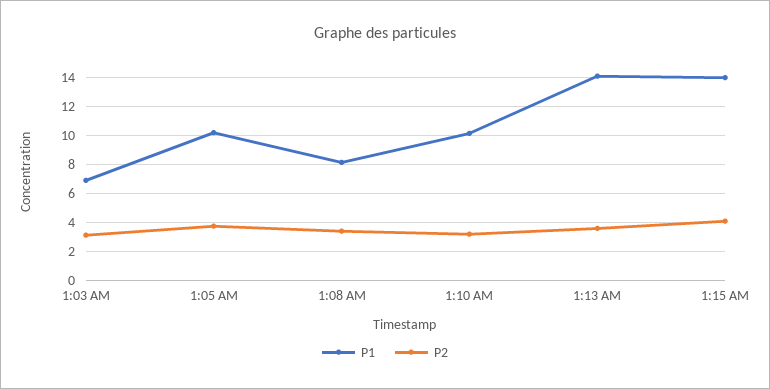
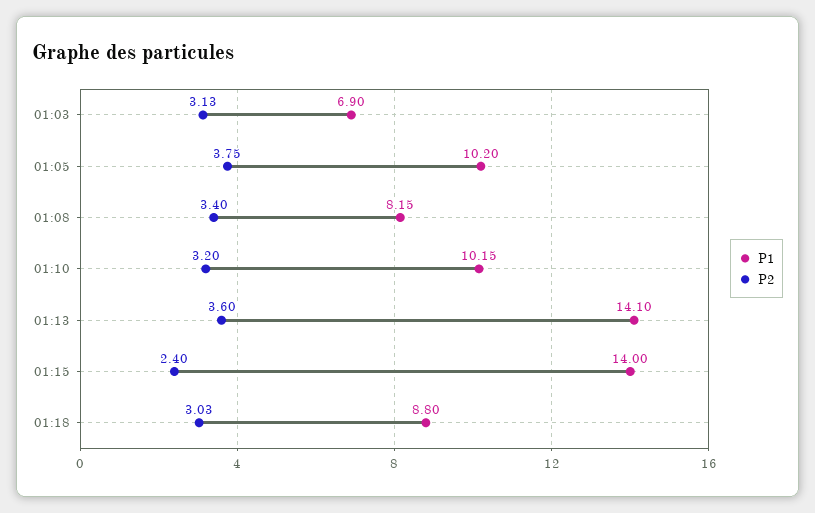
P2, 1:15 AM: 4 -> 2.4
P1, 01:18: none -> 8.8
P2, 01:18: none -> 3.03

